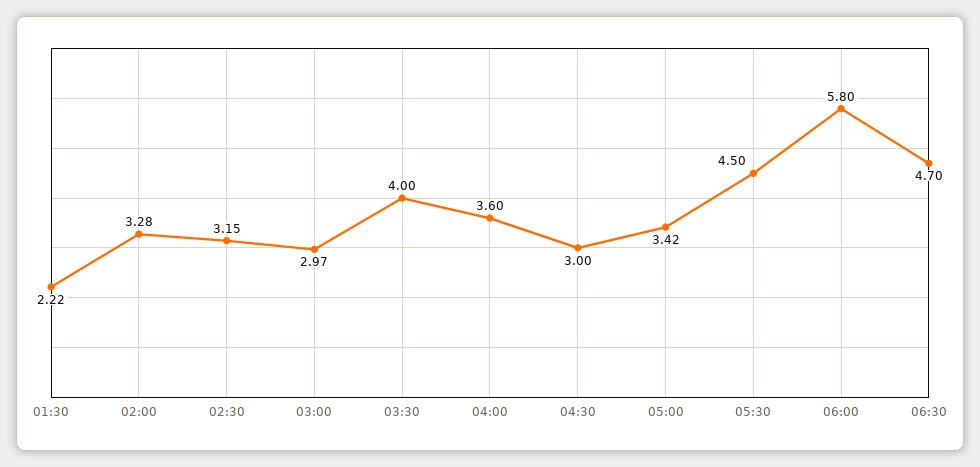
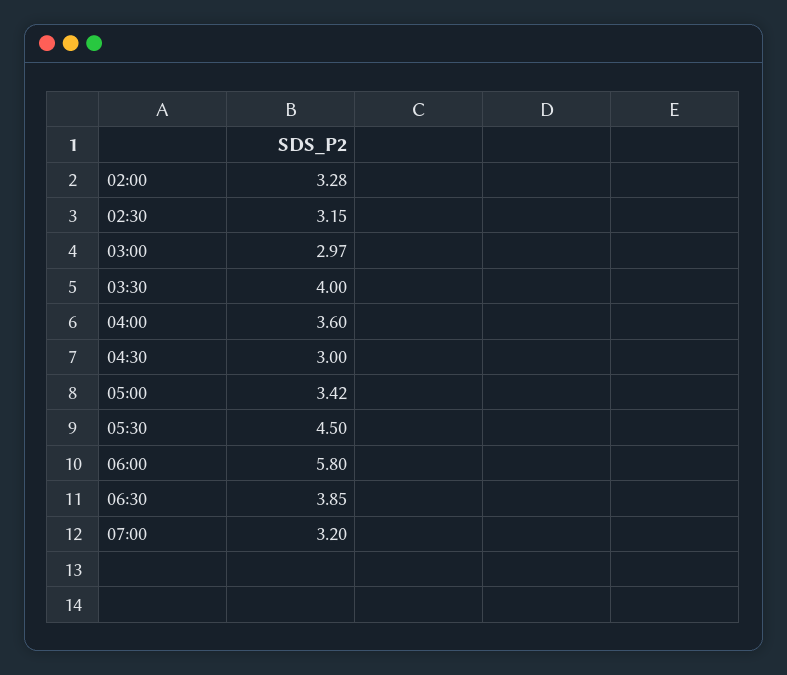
01:30: 2.22 -> none
06:30: 4.7 -> 3.85
07:00: none -> 3.2

